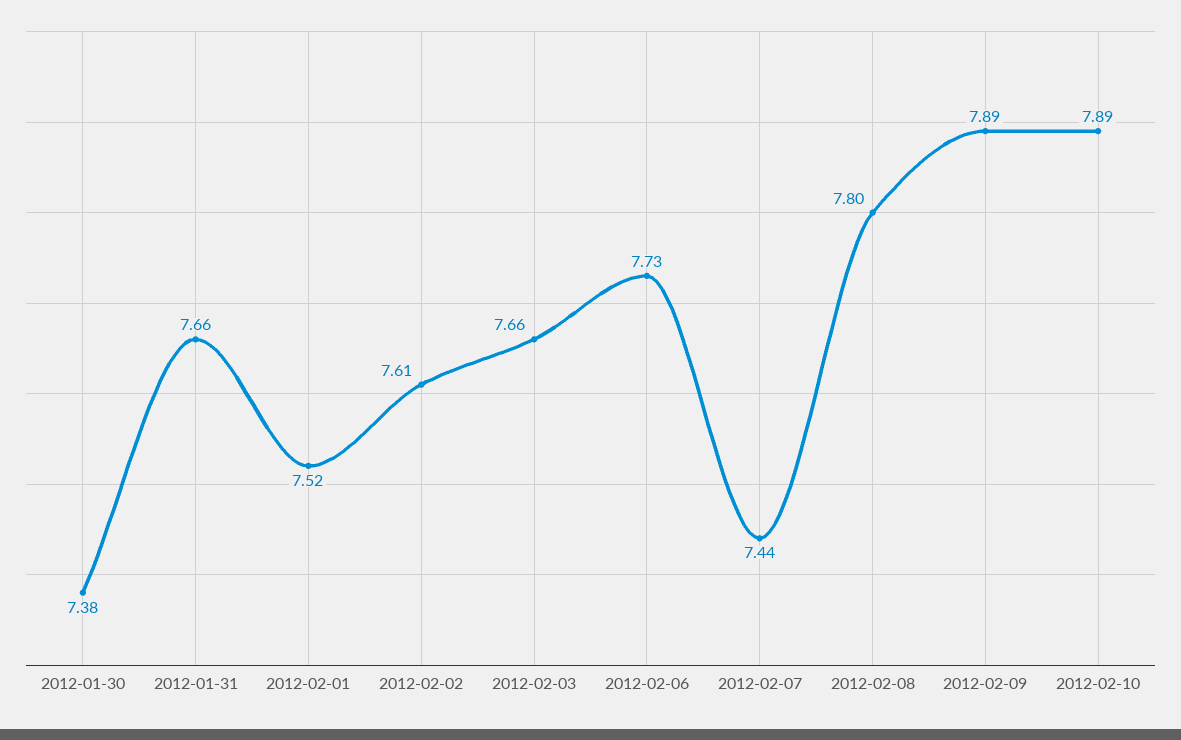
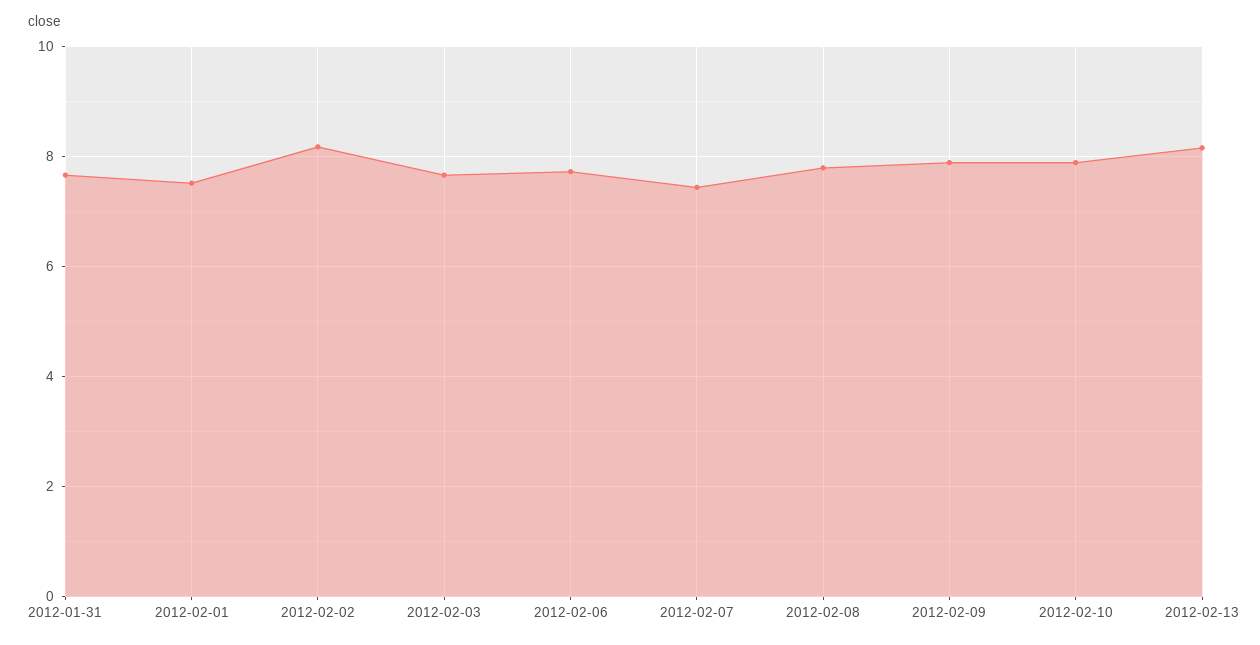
2012-01-30: 7.38 -> none
2012-02-02: 7.61 -> 8.2
2012-02-13: none -> 8.2

